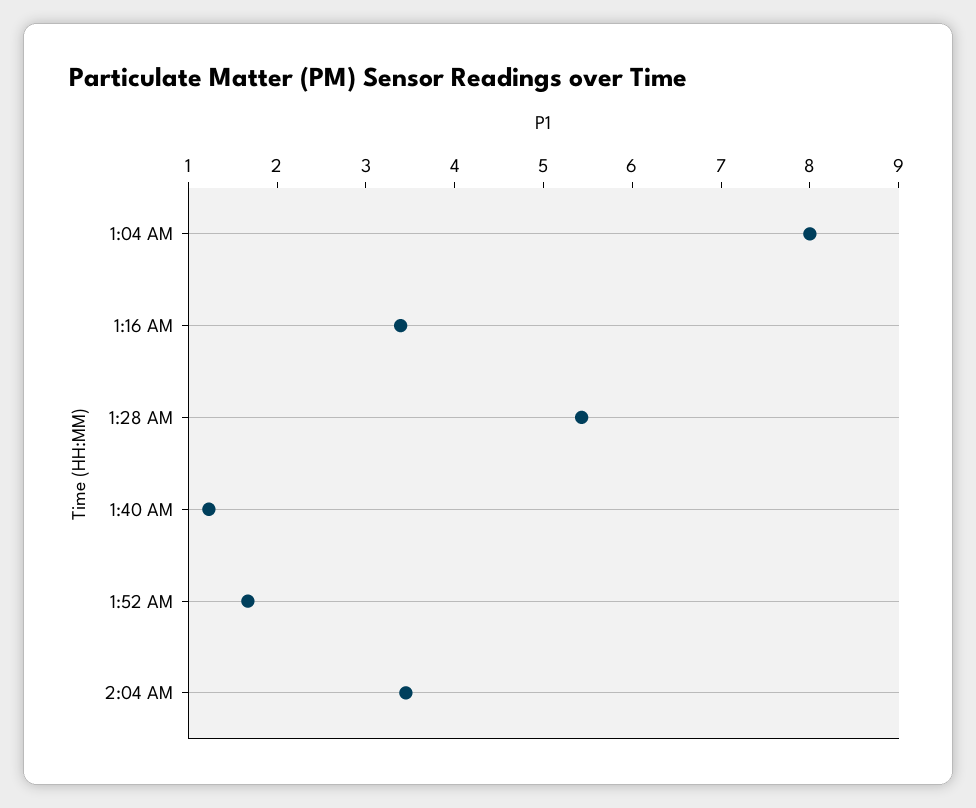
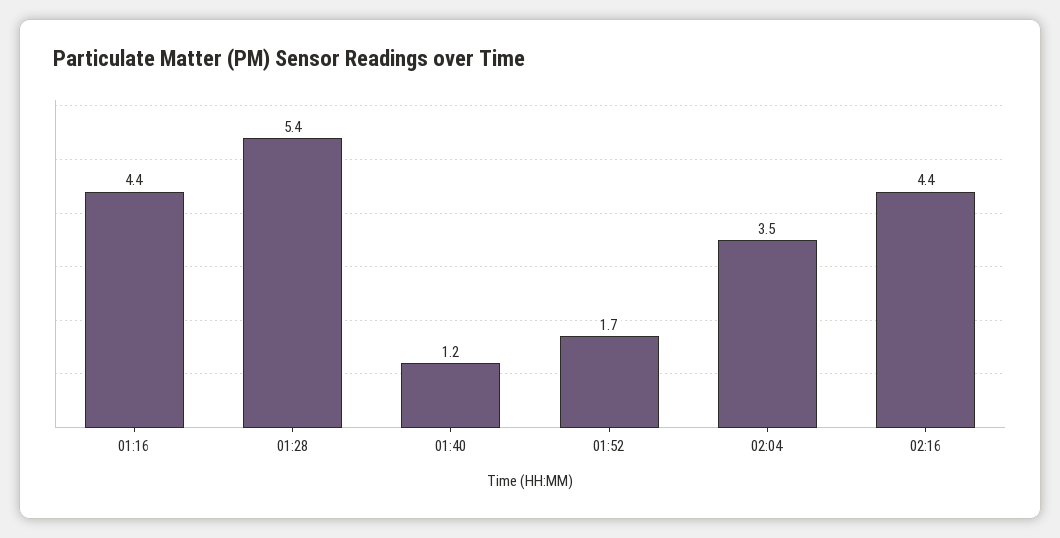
1:04 AM: 8 -> none
1:16 AM: 3.4 -> 4.4
02:16: none -> 4.4

